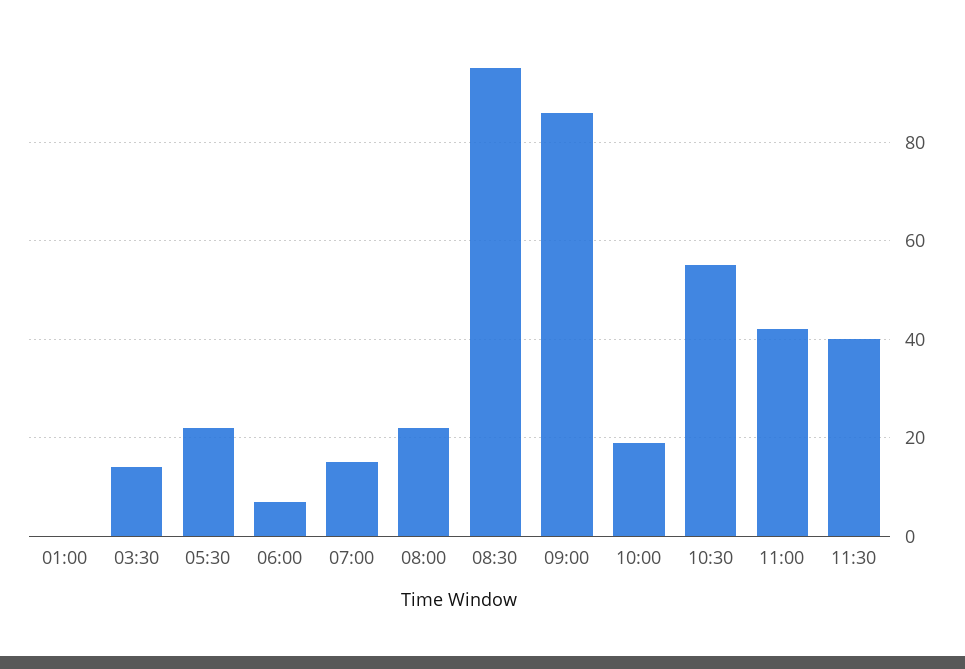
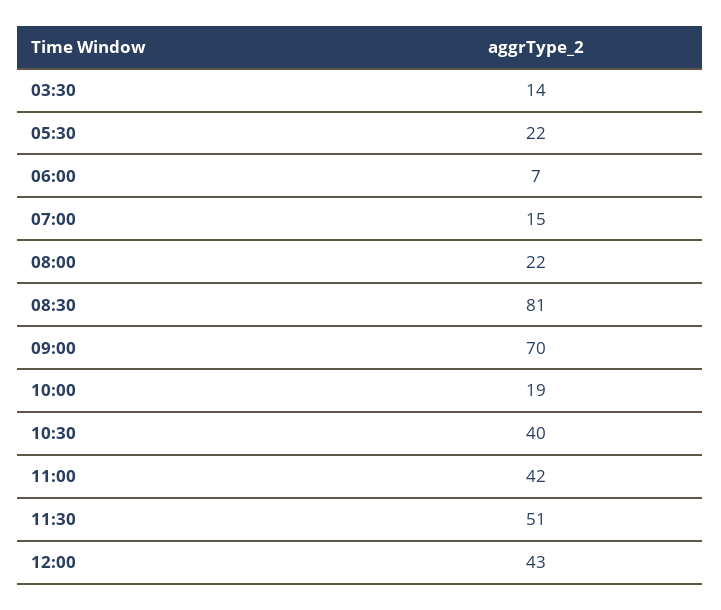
01:00: 0 -> none
08:30: 95 -> 81
09:00: 85 -> 70
10:30: 55 -> 40
11:30: 40 -> 51
12:00: none -> 43

